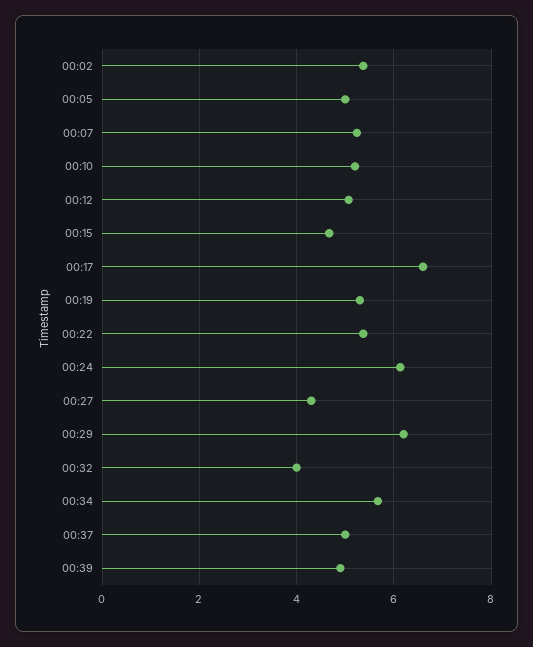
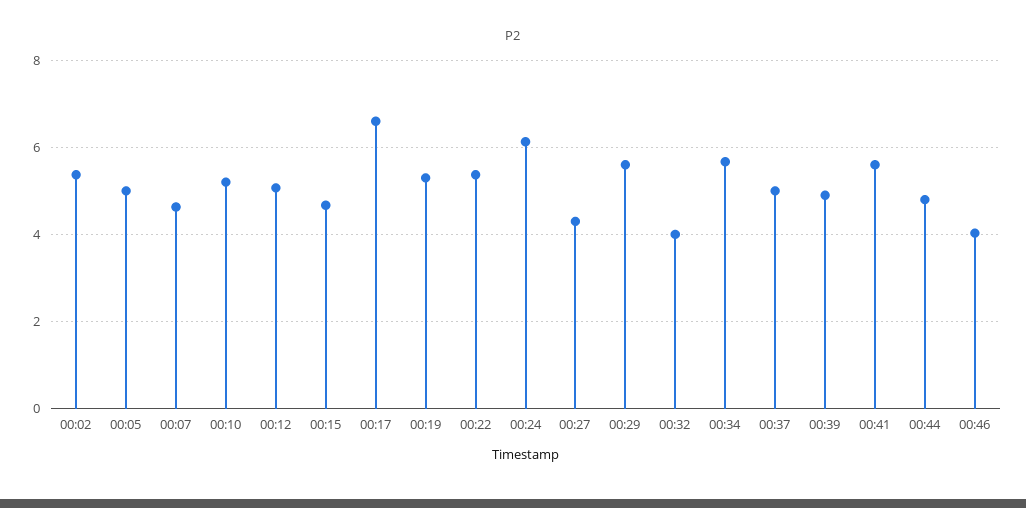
00:07: 5.2 -> 4.6
00:29: 6.2 -> 5.6
00:41: none -> 5.6
00:44: none -> 4.8
00:46: none -> 4

